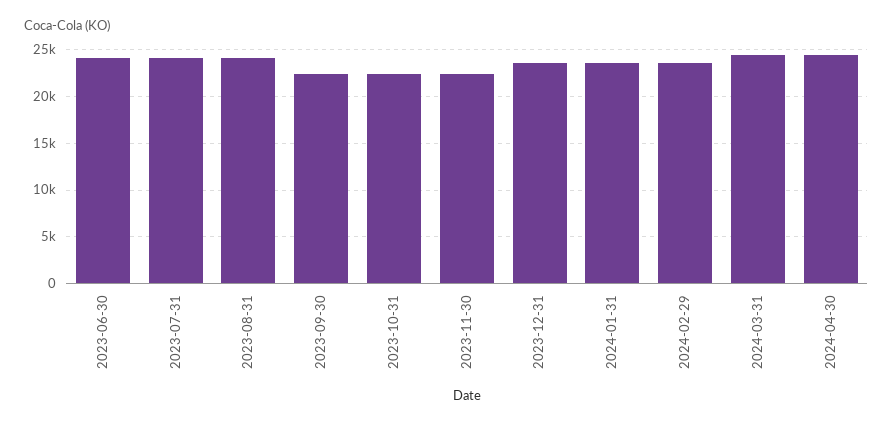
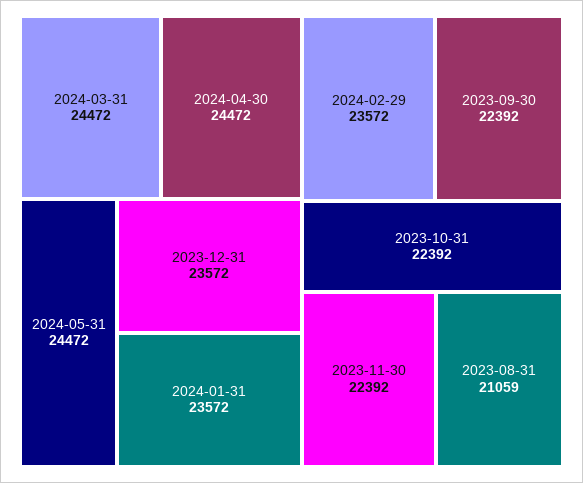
2023-06-30: 24000 -> none
2023-07-31: 24000 -> none
2023-08-31: 24000 -> 21059
2024-05-31: none -> 24472

